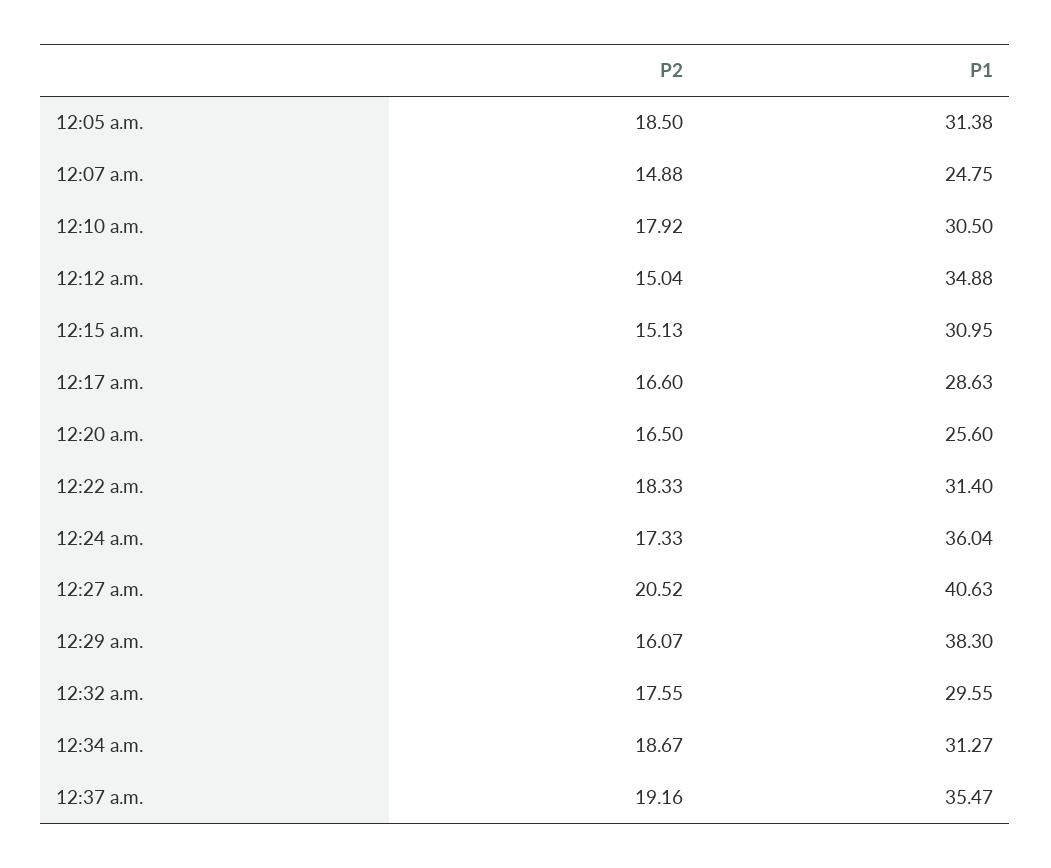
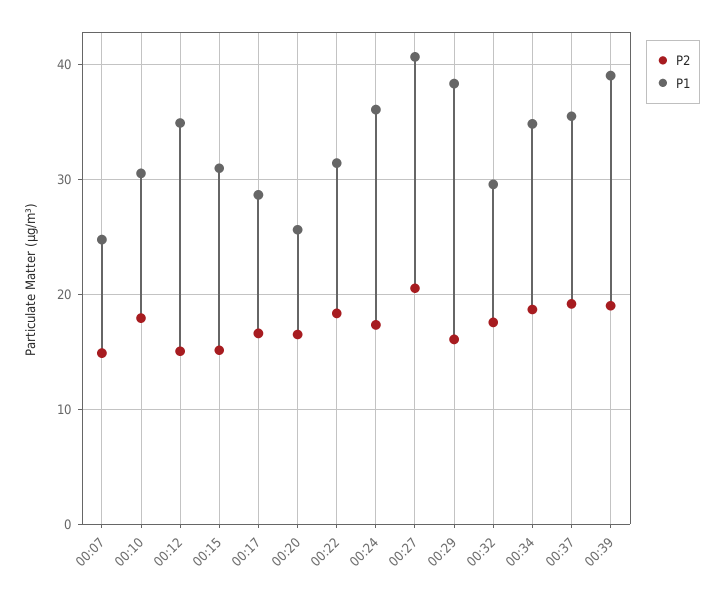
P2, 12:05 a.m.: 18.5 -> none
P1, 12:05 a.m.: 31.38 -> none
P1, 12:34 a.m.: 31.27 -> 35
P2, 00:39: none -> 19
P1, 00:39: none -> 39

